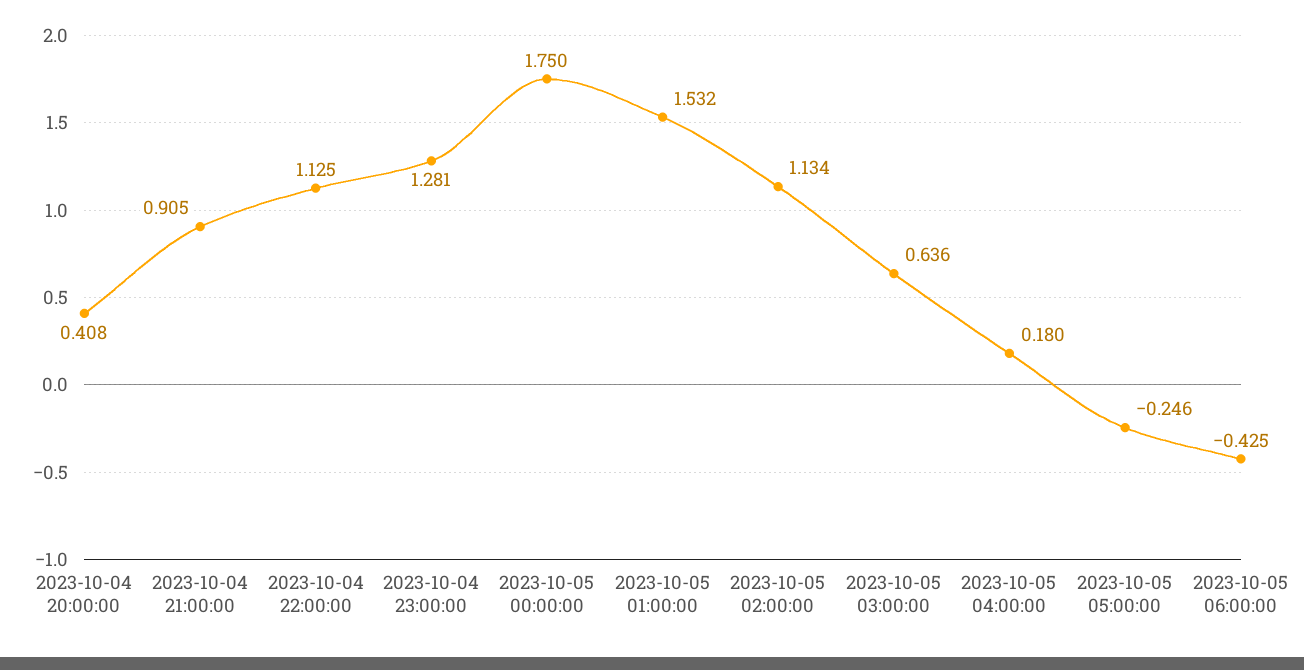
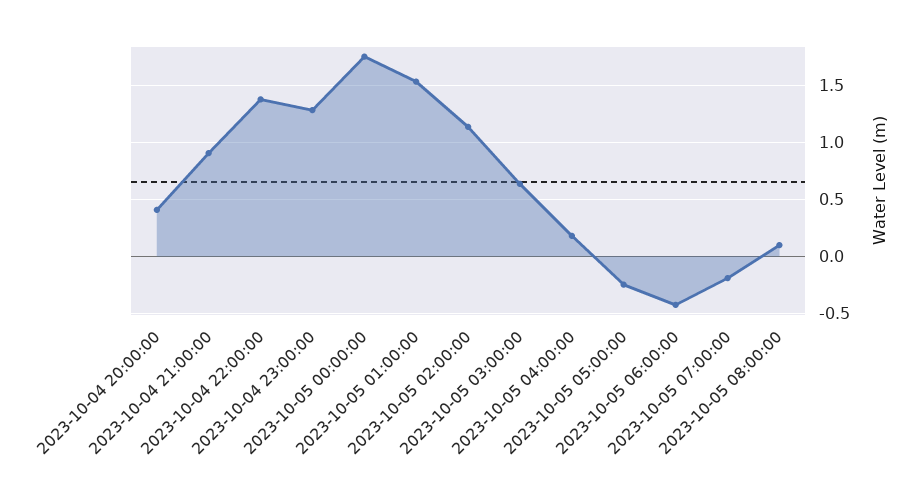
2023-10-04 22:00:00: 1.125 -> 1.4
2023-10-05 07:00:00: none -> -0.2
2023-10-05 08:00:00: none -> 0.1

